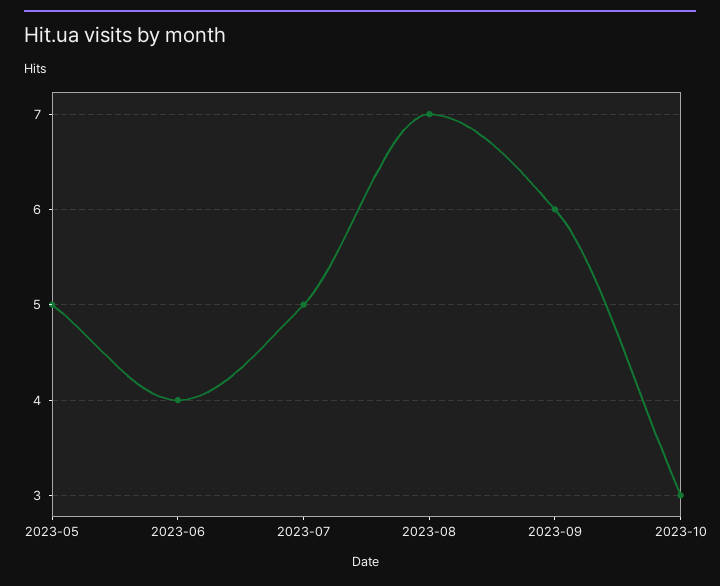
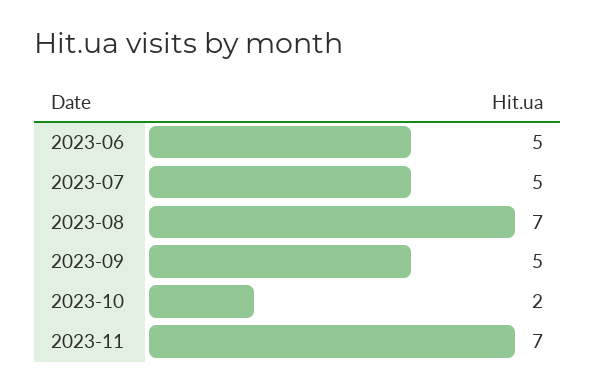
2023-05: 5 -> none
2023-06: 4 -> 5
2023-09: 6 -> 5
2023-10: 3 -> 2
2023-11: none -> 7

